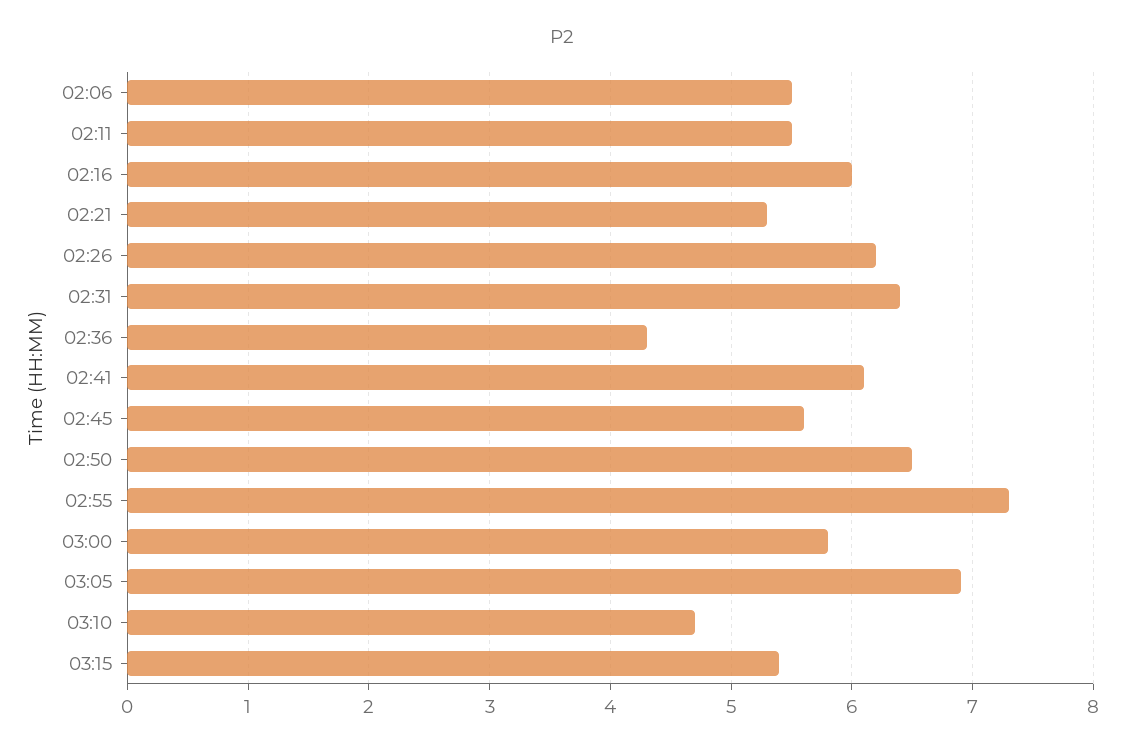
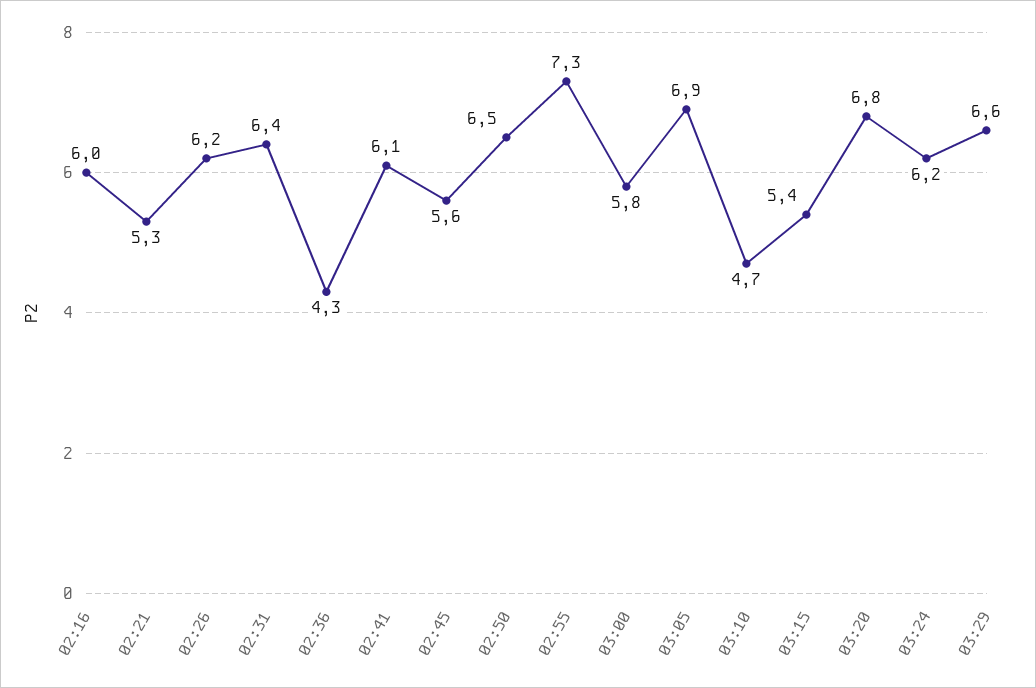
02:06: 5.5 -> none
02:11: 5.5 -> none
03:20: none -> 6.8
03:24: none -> 6.2
03:29: none -> 6.6

